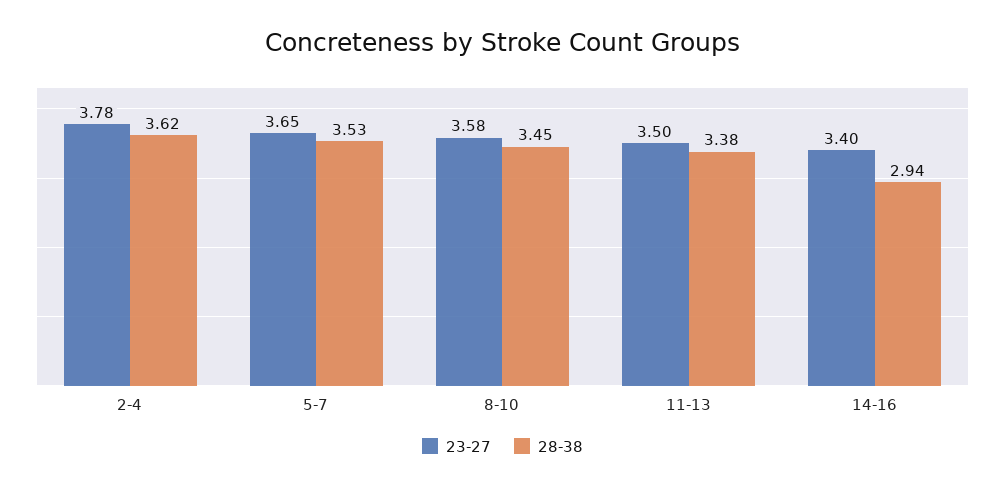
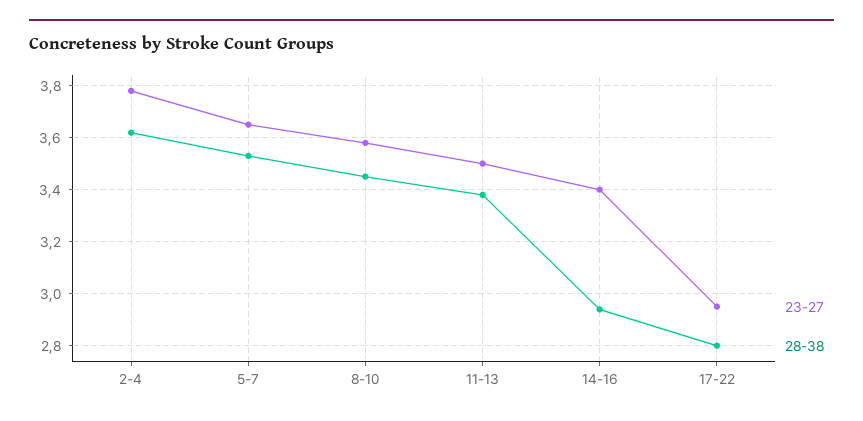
23-27, 17-22: none -> 2.95
28-38, 17-22: none -> 2.8

